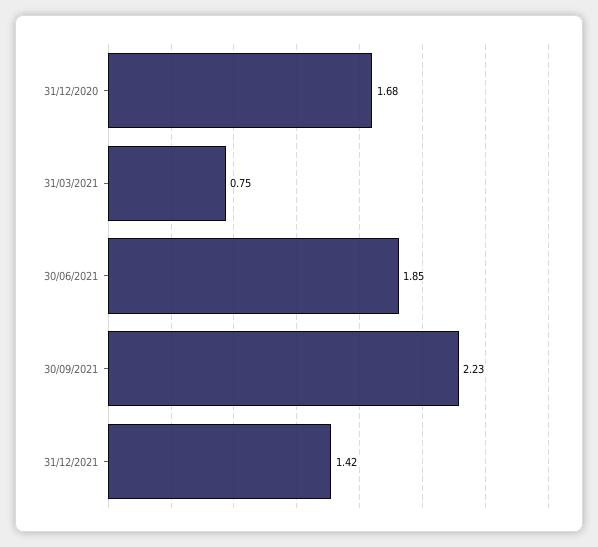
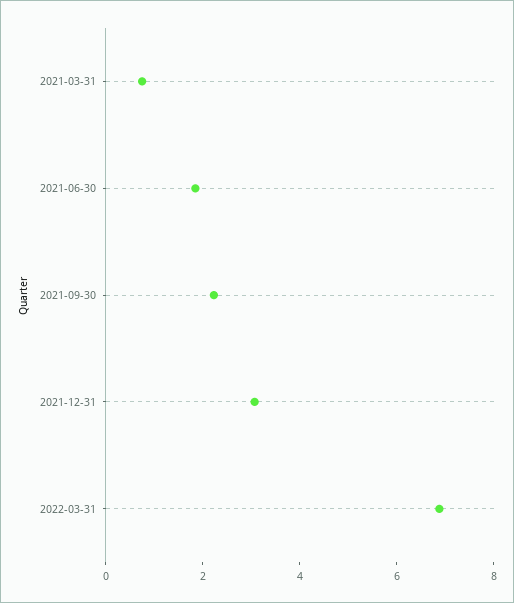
31/12/2020: 1.68 -> none
31/12/2021: 1.42 -> 3
2022-03-31: none -> 7

